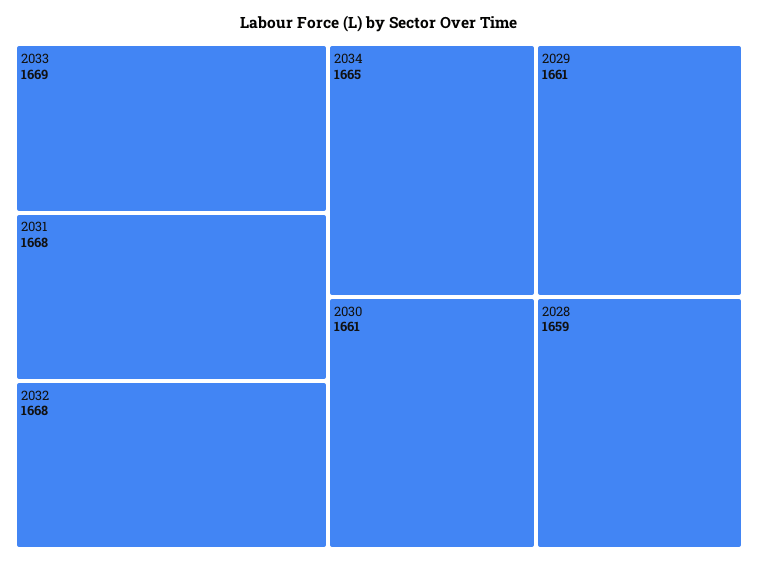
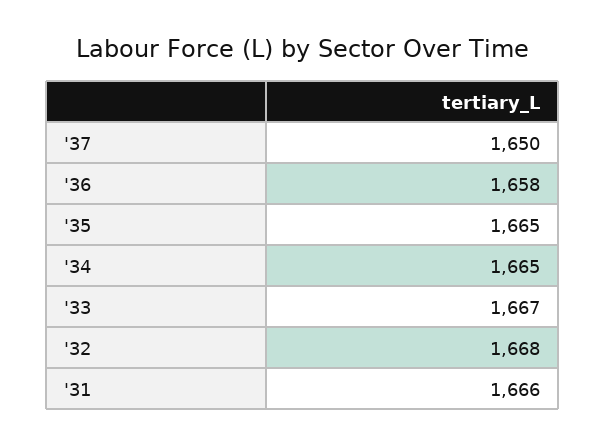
2033: 1669 -> 1667
2031: 1668 -> 1666
2029: 1661 -> none
2030: 1661 -> none
2028: 1659 -> none
'37: none -> 1650
'36: none -> 1658
'35: none -> 1665

